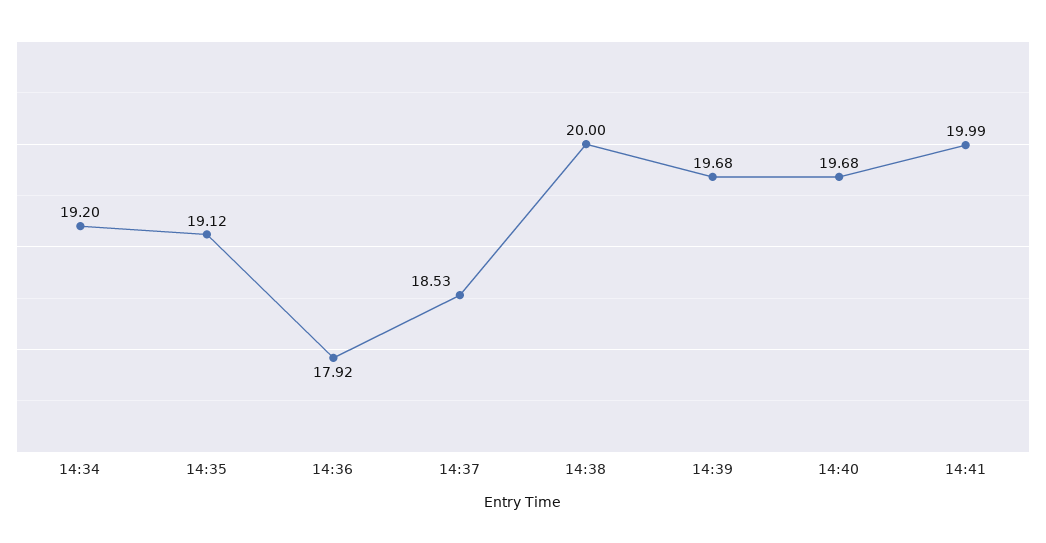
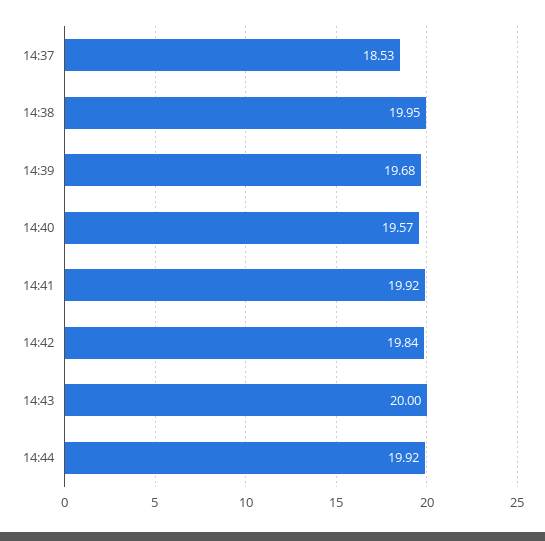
14:34: 19.2 -> none
14:35: 19.12 -> none
14:36: 17.92 -> none
14:38: 20 -> 19.95
14:40: 19.68 -> 19.57
14:41: 19.99 -> 19.92
14:42: none -> 19.84
14:43: none -> 20
14:44: none -> 19.92

